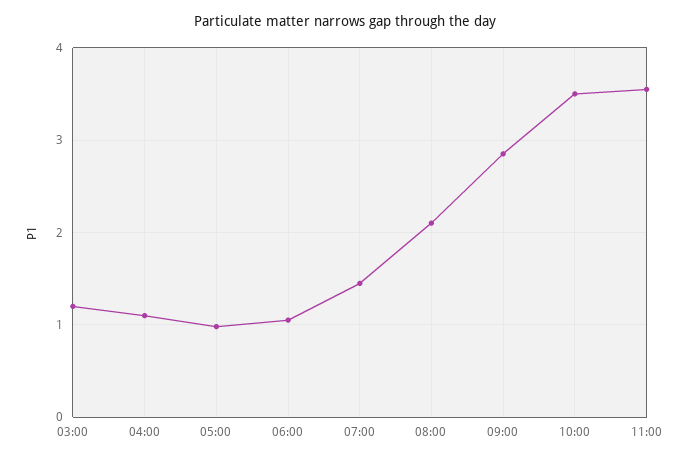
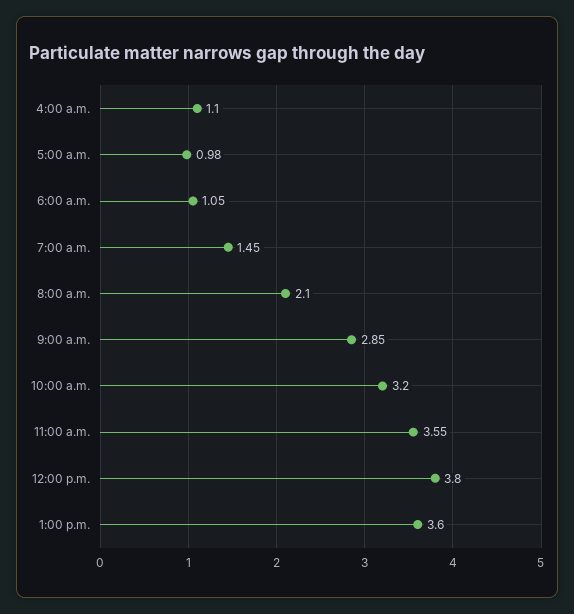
03:00: 1.2 -> none
10:00: 3.5 -> 3.2
12:00 p.m.: none -> 3.8
1:00 p.m.: none -> 3.6

